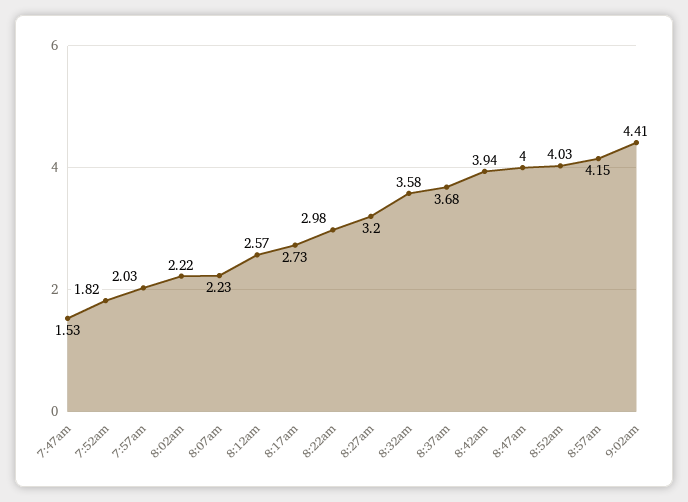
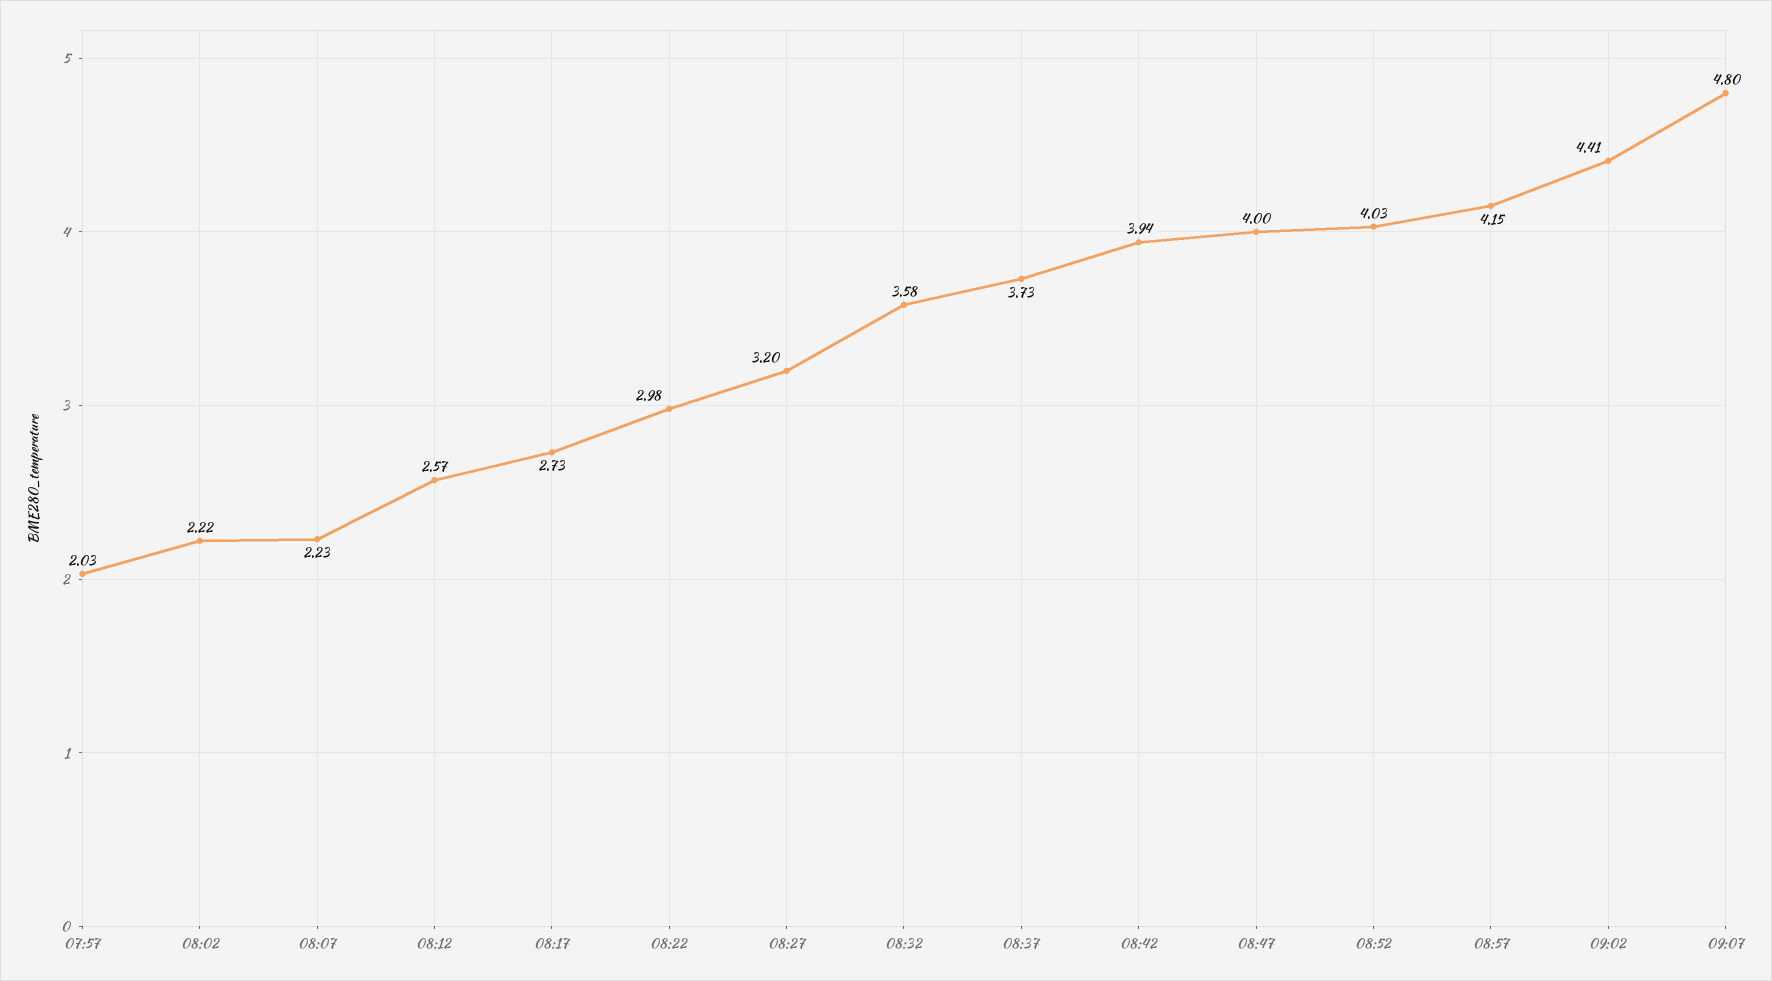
7:47am: 1.53 -> none
7:52am: 1.82 -> none
8:37am: 3.68 -> 3.73
09:07: none -> 4.8

